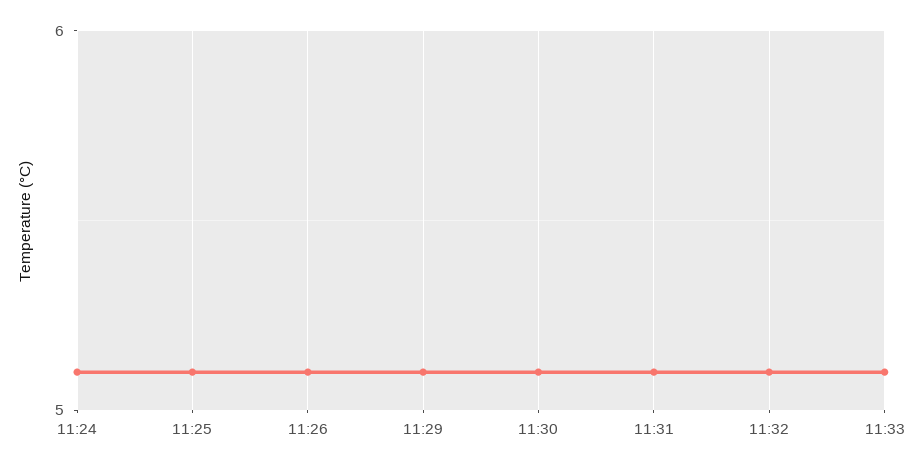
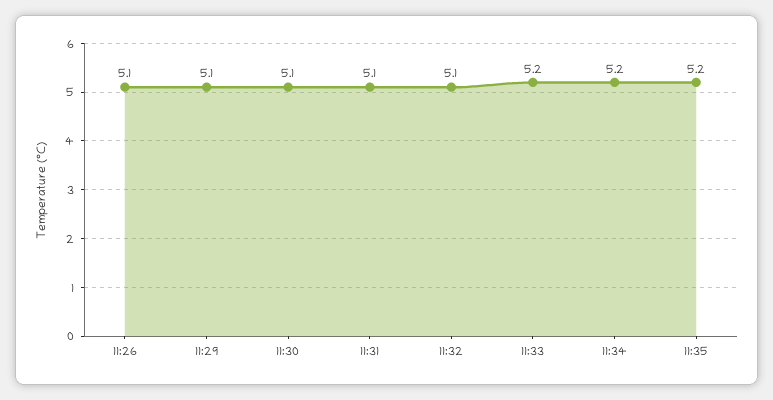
11:24: 5.1 -> none
11:25: 5.1 -> none
11:33: 5.1 -> 5.2
11:34: none -> 5.2
11:35: none -> 5.2

